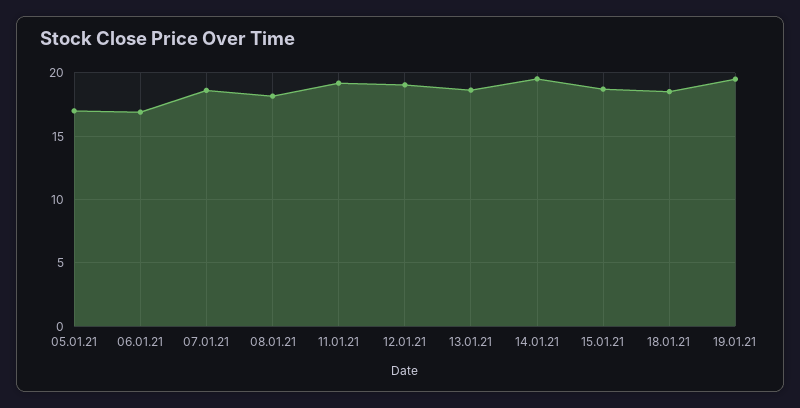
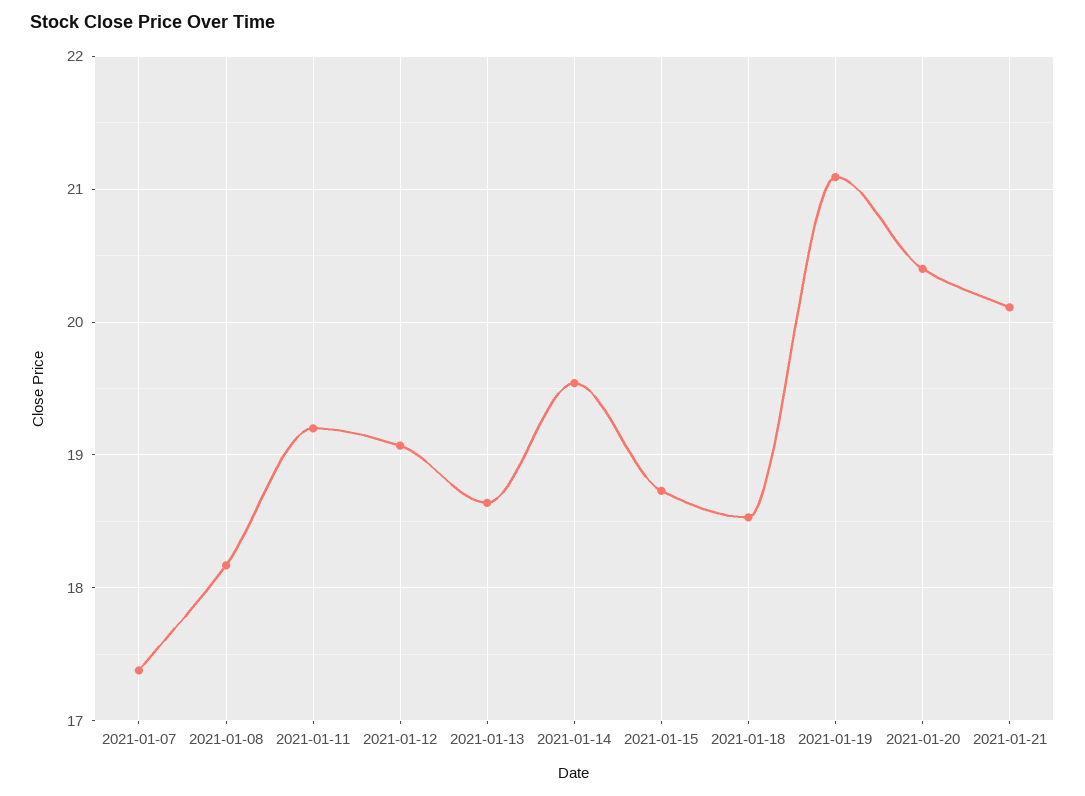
05.01.21: 17 -> none
06.01.21: 17 -> none
07.01.21: 18.5 -> 17.4
19.01.21: 19.5 -> 21.1
2021-01-20: none -> 20.4
2021-01-21: none -> 20.1

